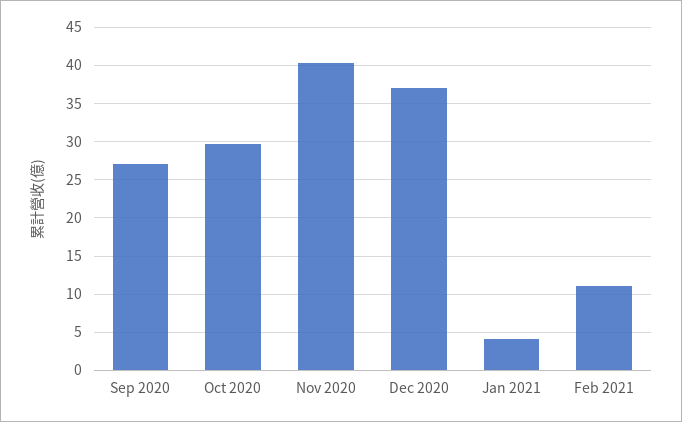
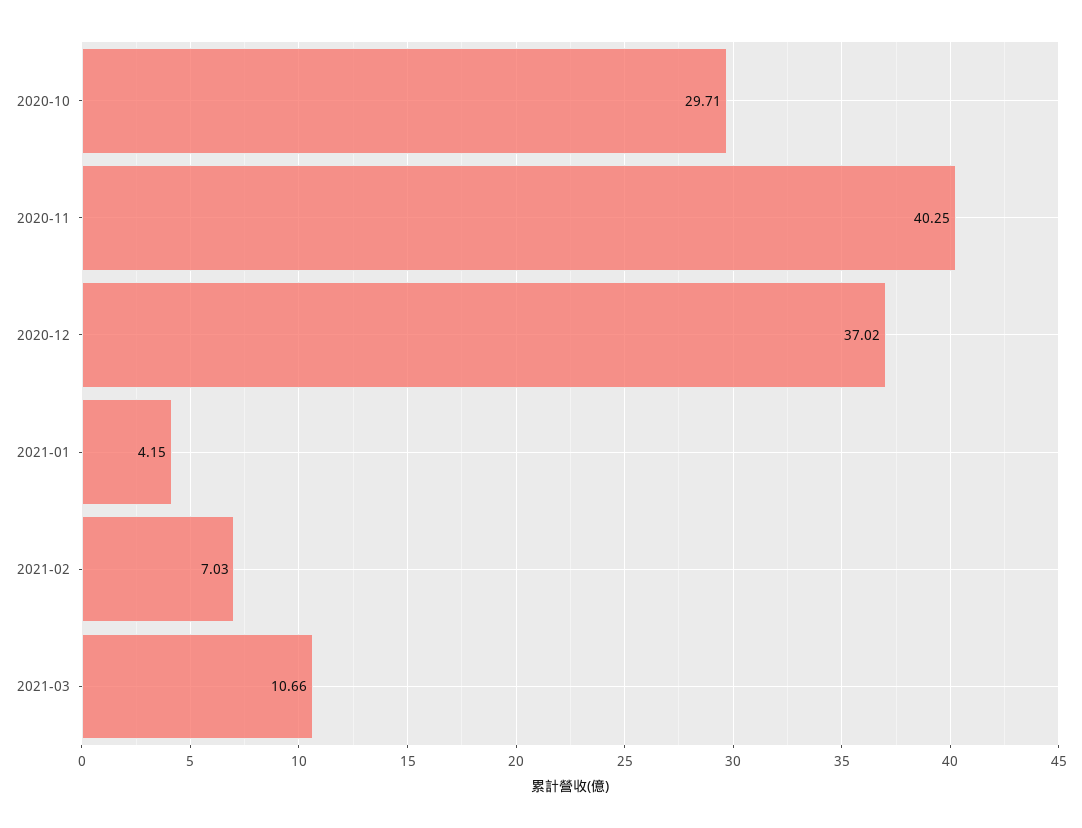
Sep 2020: 27 -> none
Feb 2021: 11 -> 7.03
2021-03: none -> 10.66

